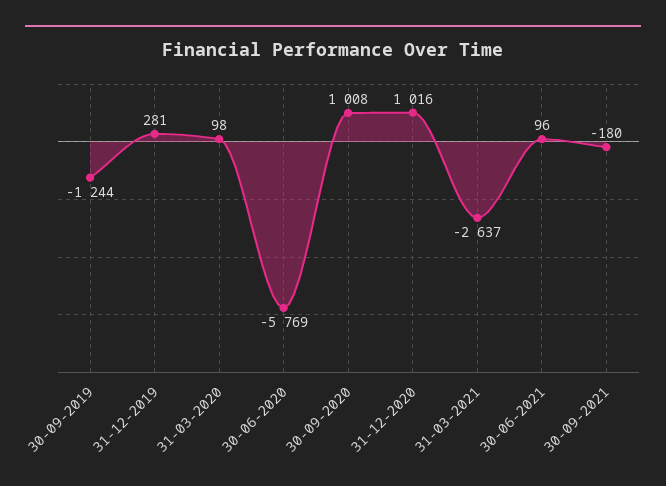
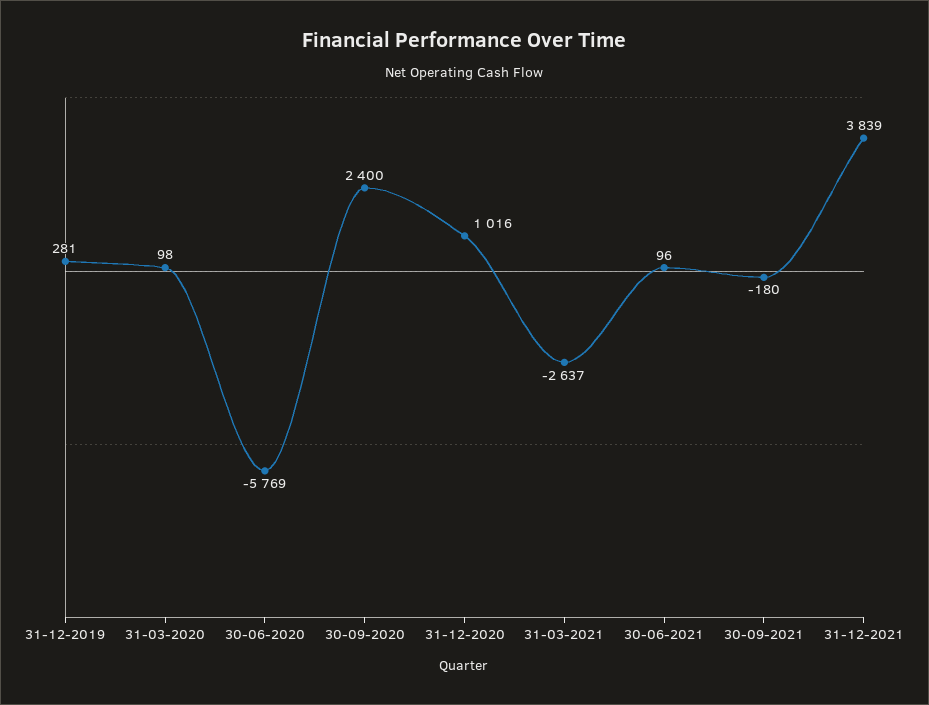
30-09-2019: -1244 -> none
30-09-2020: 1008 -> 2400
31-12-2021: none -> 3839

